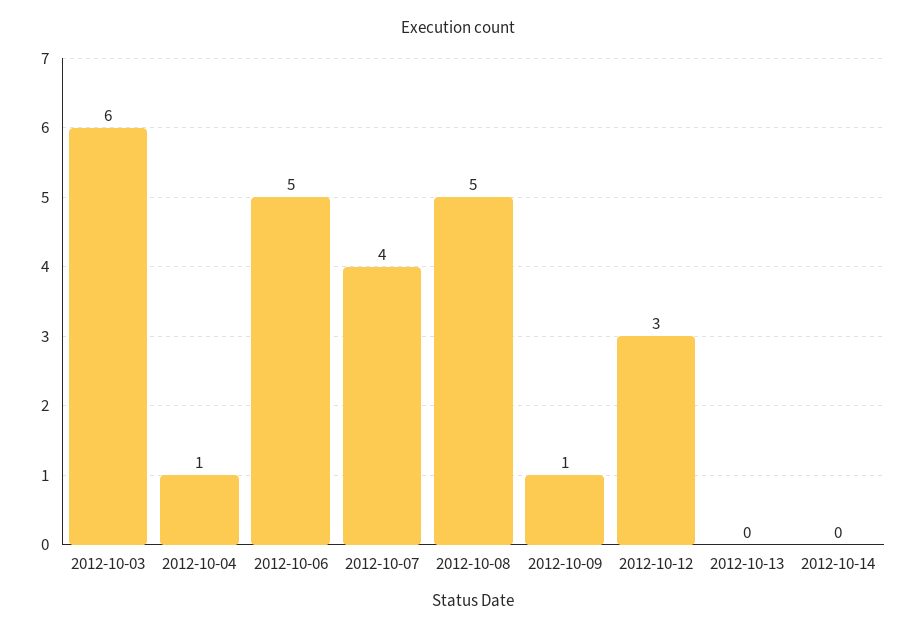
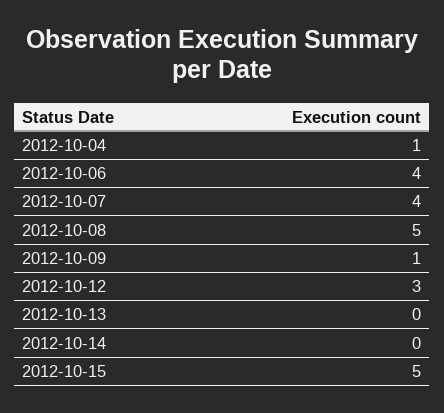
2012-10-03: 6 -> none
2012-10-06: 5 -> 4
2012-10-15: none -> 5

